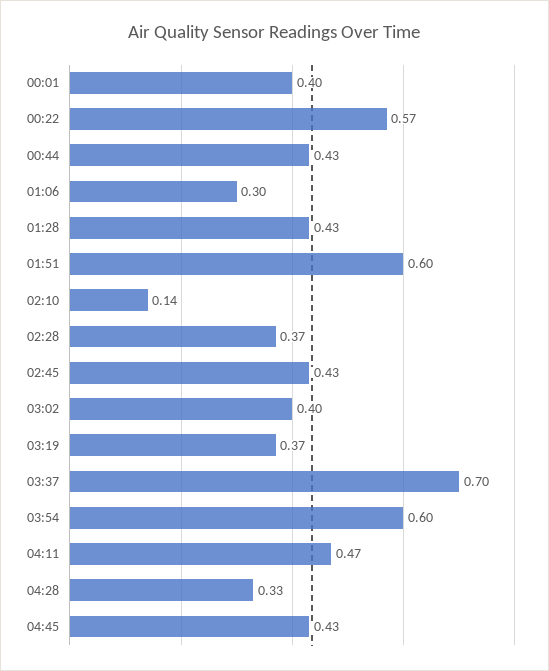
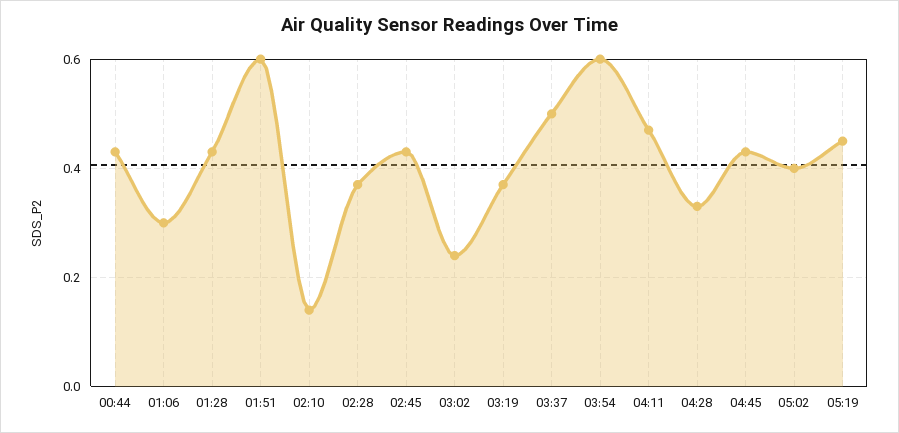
00:01: 0.4 -> none
00:22: 0.57 -> none
03:02: 0.4 -> 0.25
03:37: 0.7 -> 0.5
05:02: none -> 0.4
05:19: none -> 0.45

